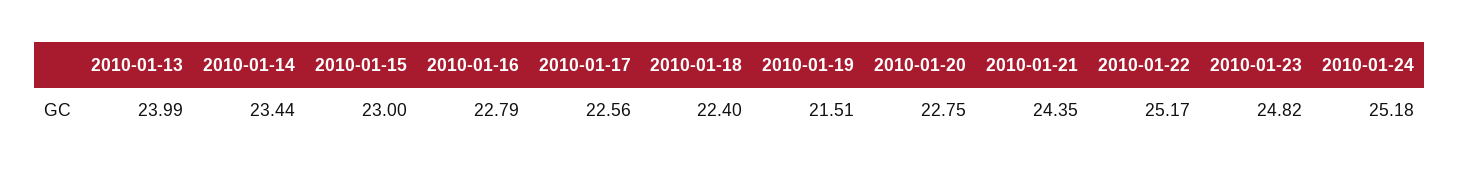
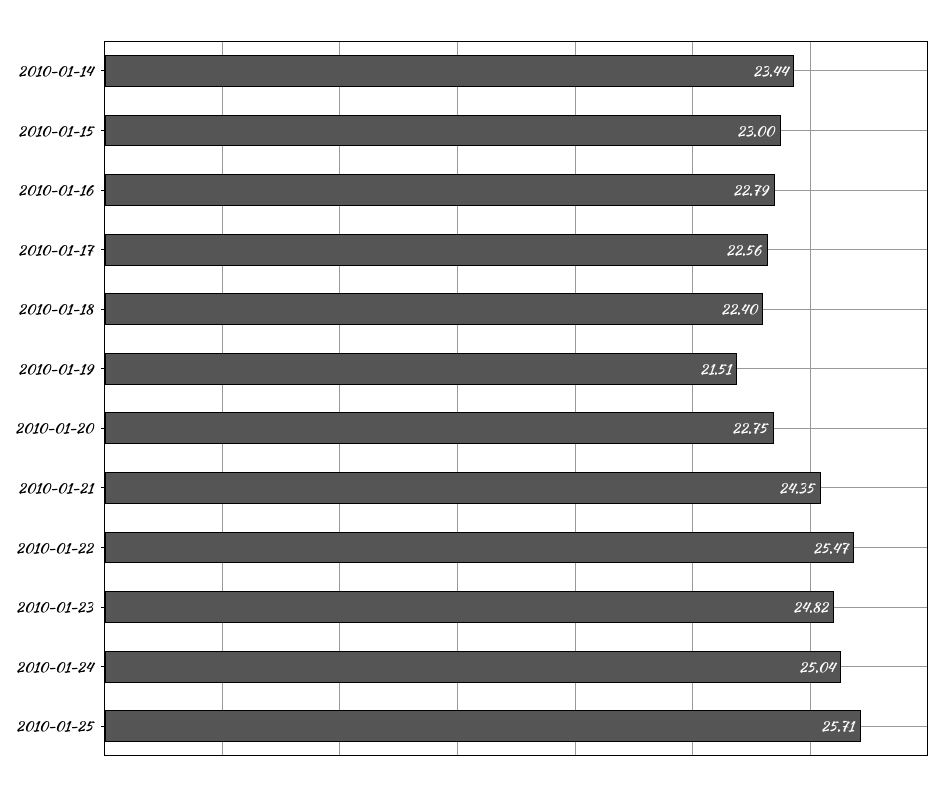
2010-01-13: 23.99 -> none
2010-01-22: 25.17 -> 25.47
2010-01-24: 25.18 -> 25.04
2010-01-25: none -> 25.71

